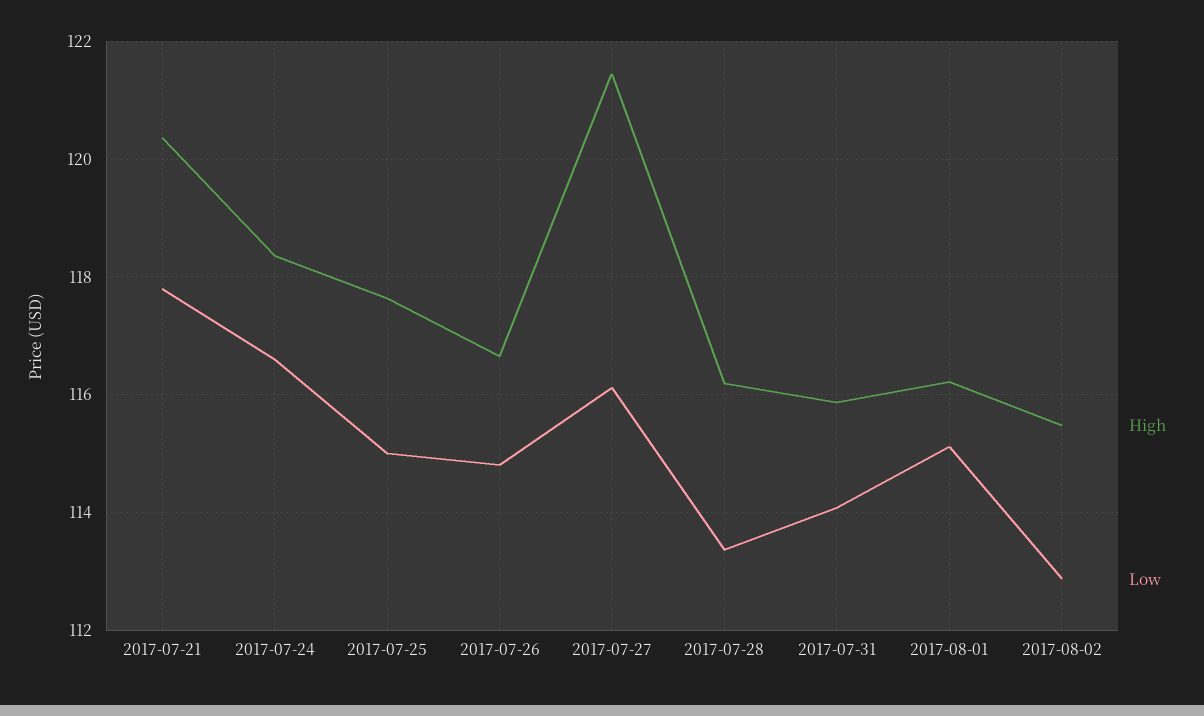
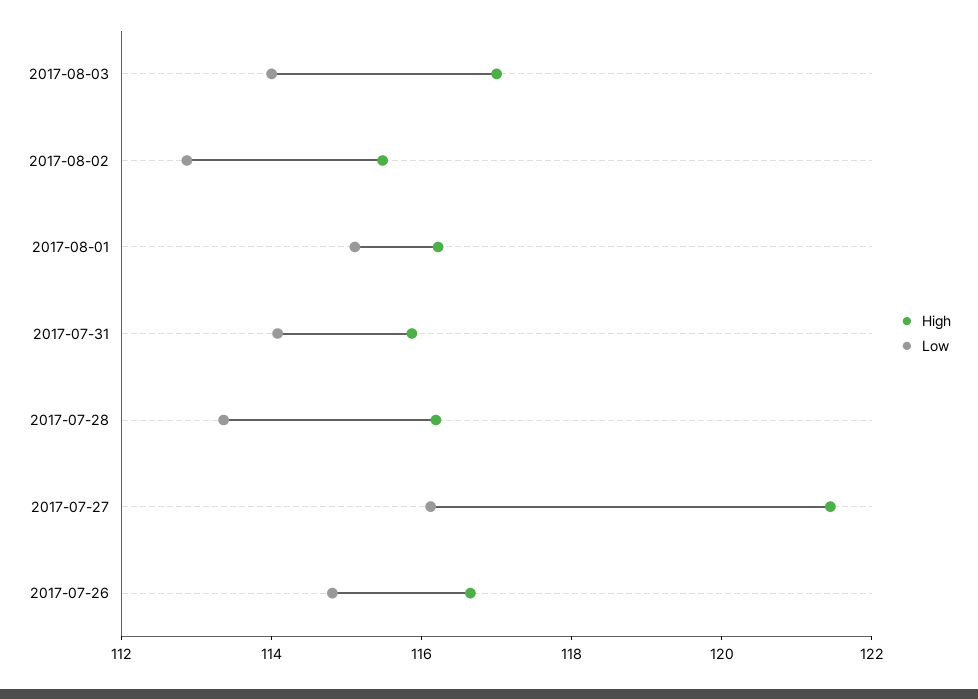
High, 2017-07-21: 120.4 -> none
Low, 2017-07-21: 117.8 -> none
High, 2017-07-24: 118.4 -> none
Low, 2017-07-24: 116.6 -> none
High, 2017-07-25: 117.6 -> none
Low, 2017-07-25: 115 -> none
High, 2017-08-03: none -> 117
Low, 2017-08-03: none -> 114

